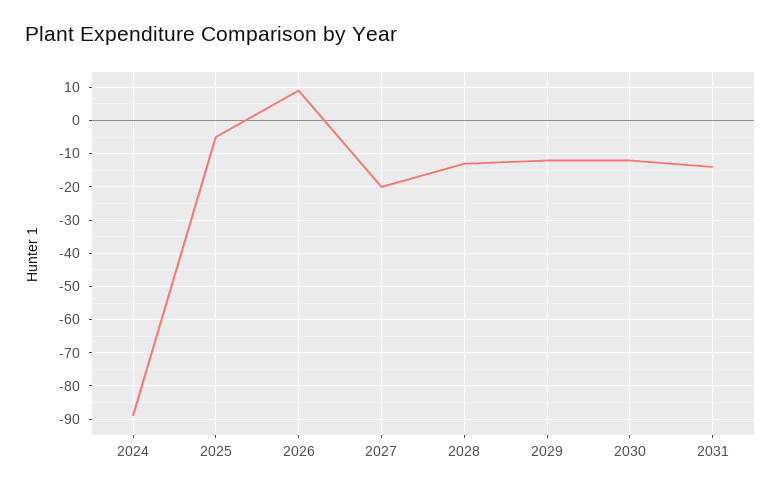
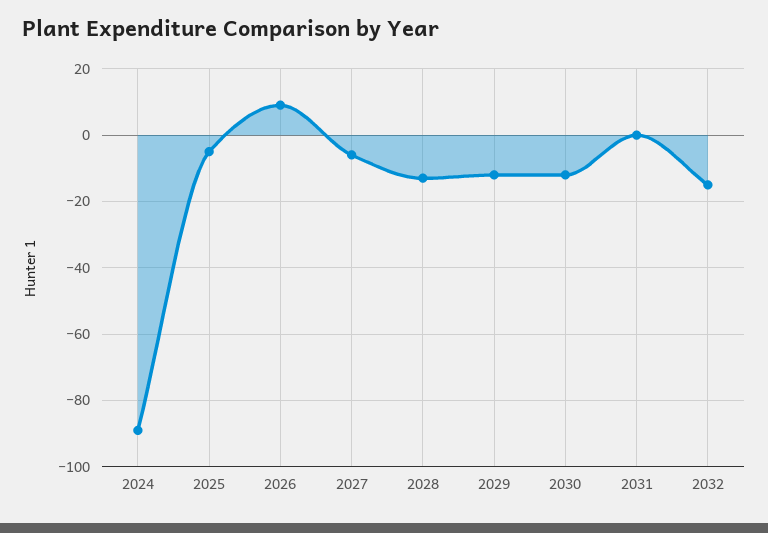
2027: -20 -> -5
2031: -15 -> 0
2032: none -> -15

